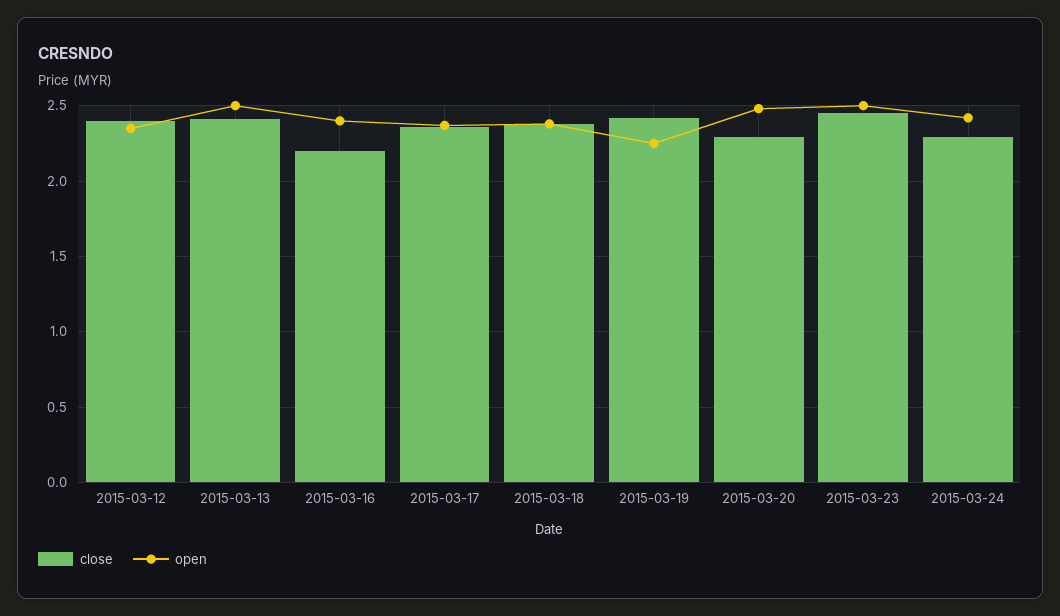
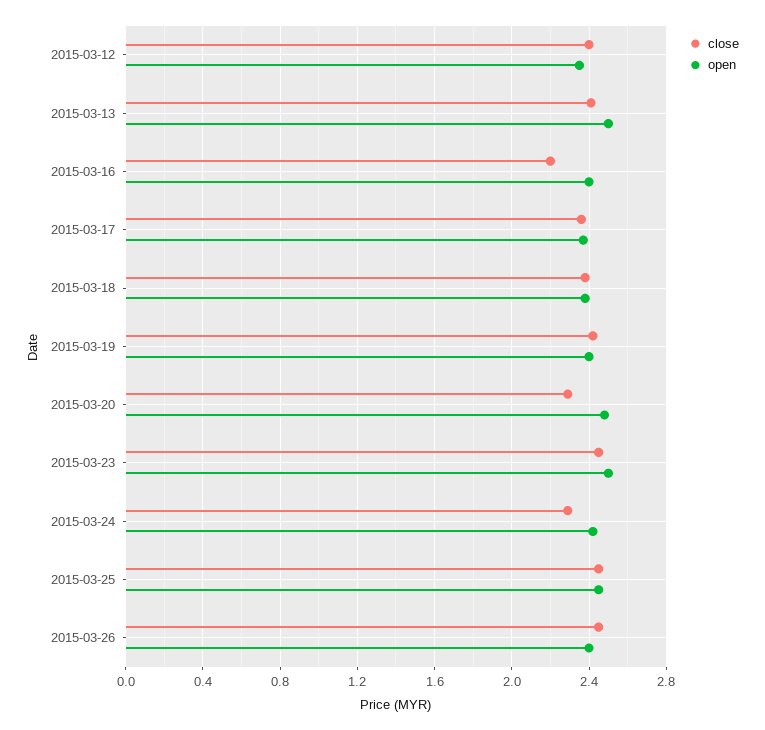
open, 2015-03-19: 2.25 -> 2.4
close, 2015-03-25: none -> 2.45
open, 2015-03-25: none -> 2.45
close, 2015-03-26: none -> 2.45
open, 2015-03-26: none -> 2.4

